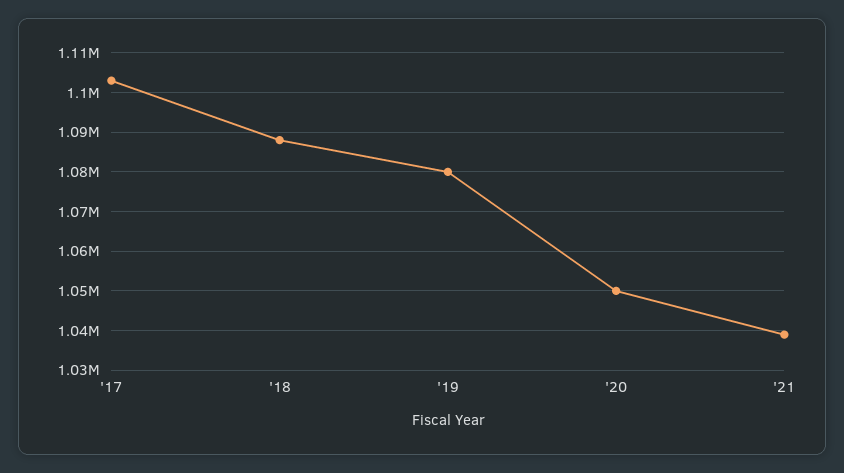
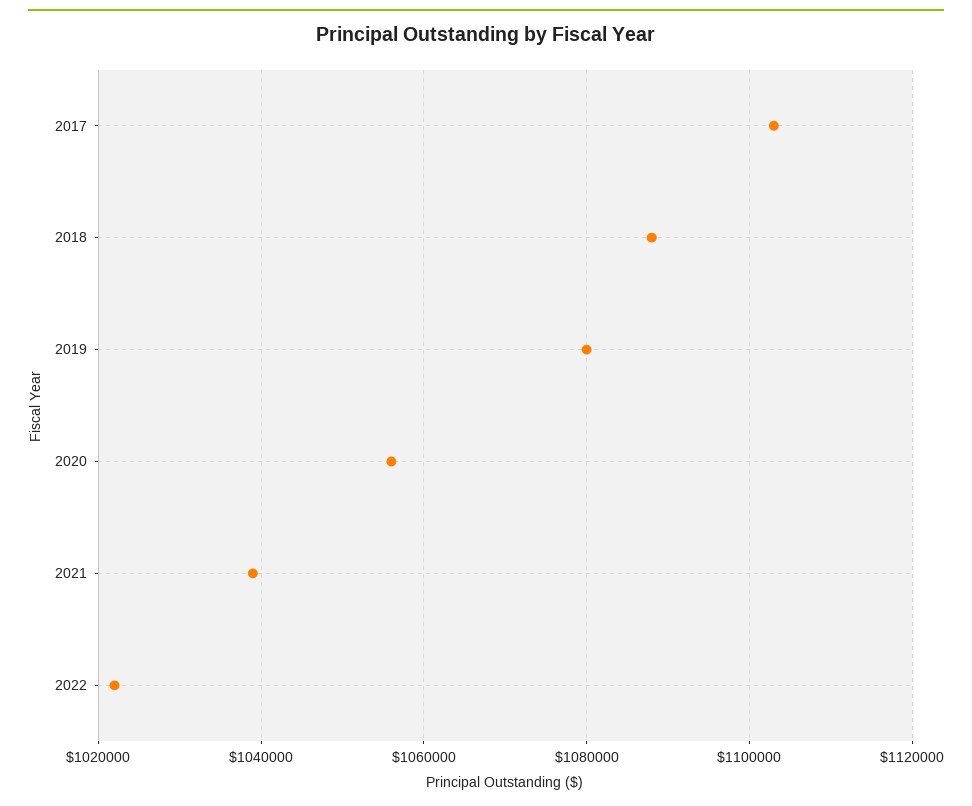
'20: 1050000 -> 1056000
2022: none -> 1022000

